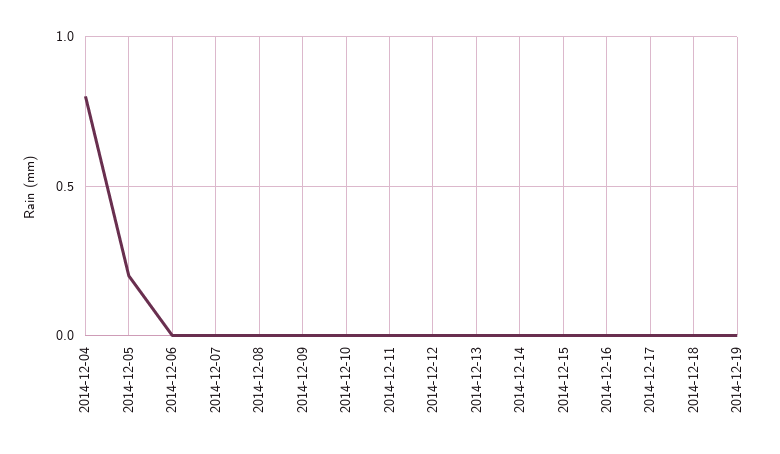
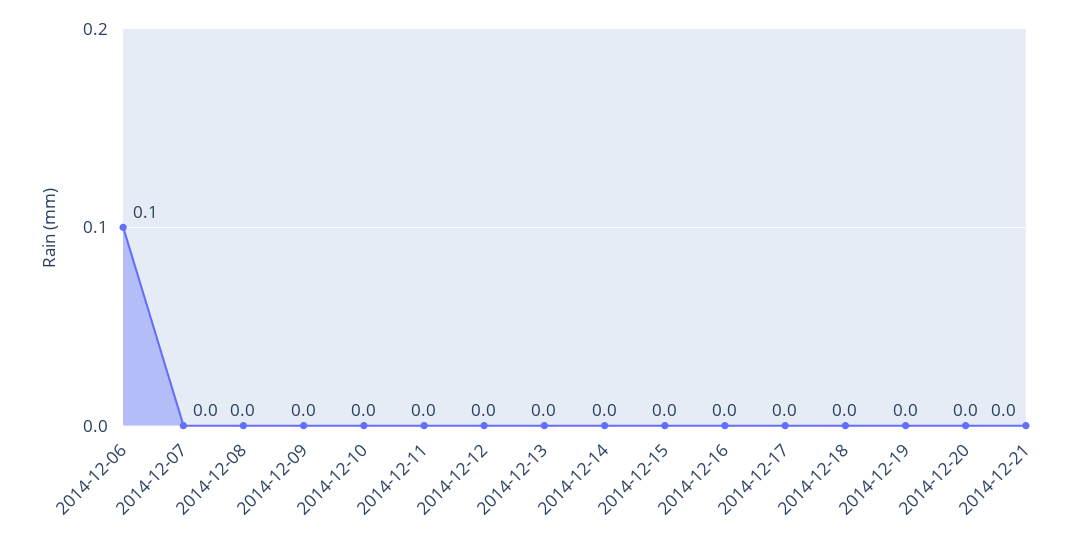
2014-12-04: 0.8 -> none
2014-12-05: 0.2 -> none
2014-12-06: 0 -> 0.1
2014-12-20: none -> 0
2014-12-21: none -> 0

